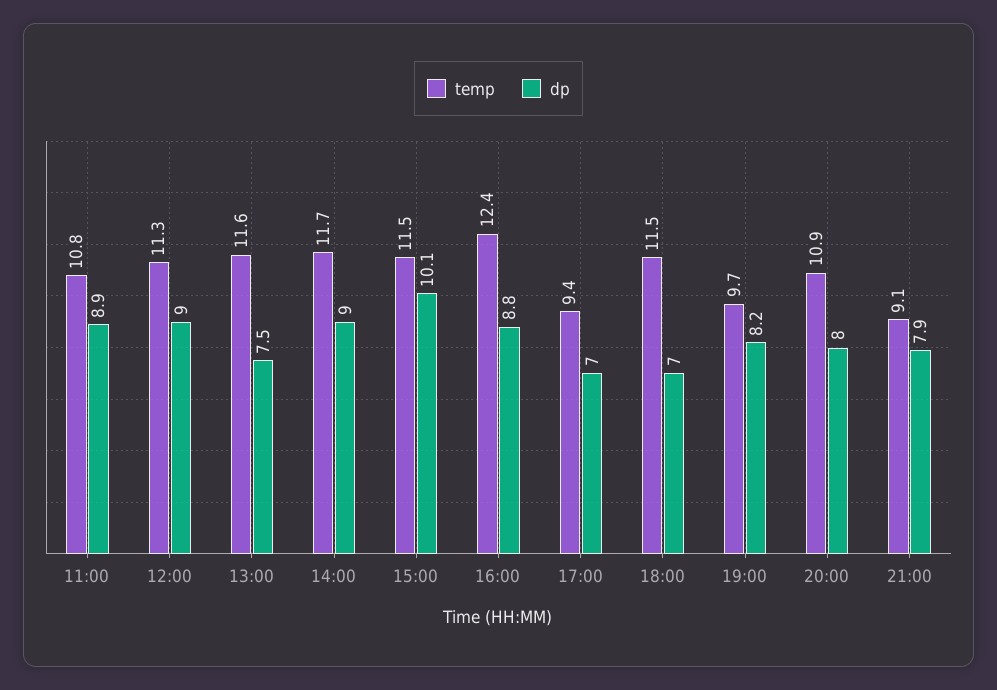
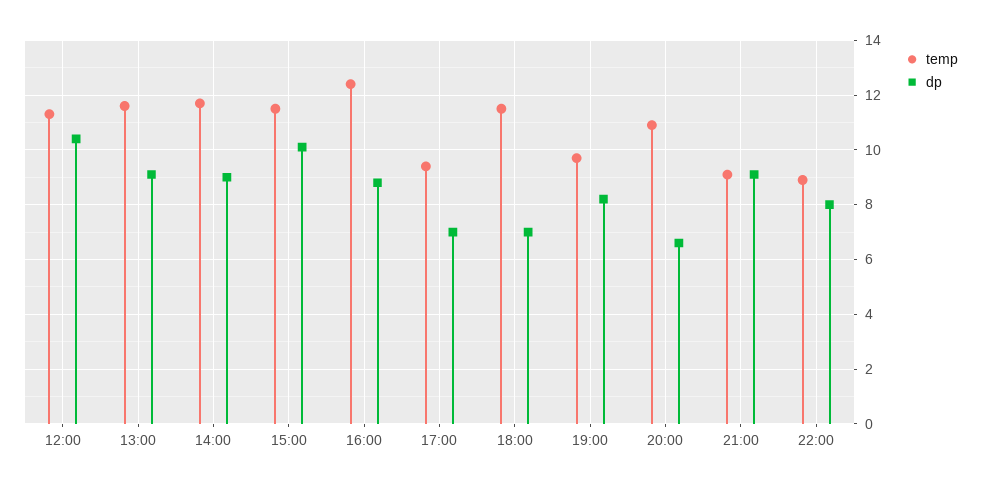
temp, 11:00: 10.8 -> none
dp, 11:00: 8.9 -> none
dp, 12:00: 9 -> 10.5
dp, 13:00: 7.5 -> 9
dp, 20:00: 8 -> 6.5
dp, 21:00: 7.9 -> 9
temp, 22:00: none -> 9
dp, 22:00: none -> 8

